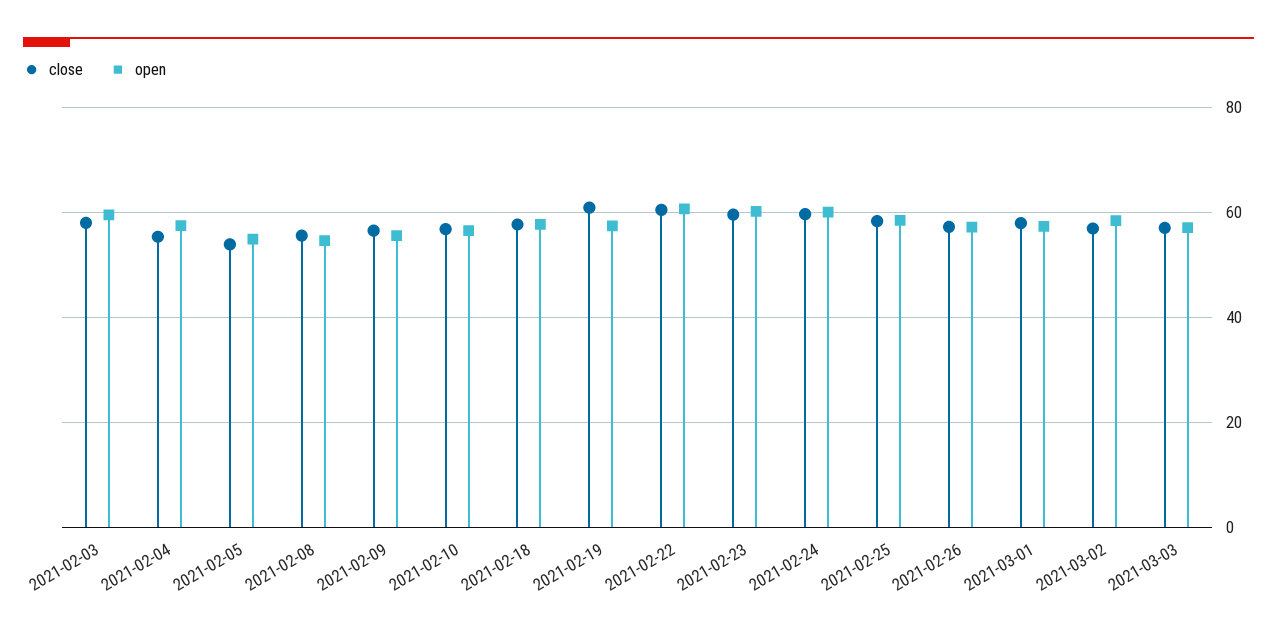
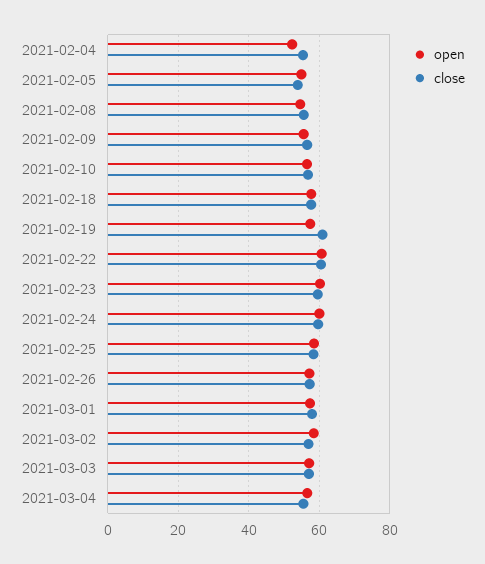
close, 2021-02-03: 58 -> none
open, 2021-02-03: 60 -> none
open, 2021-02-04: 58 -> 52
open, 2021-03-04: none -> 56
close, 2021-03-04: none -> 56

